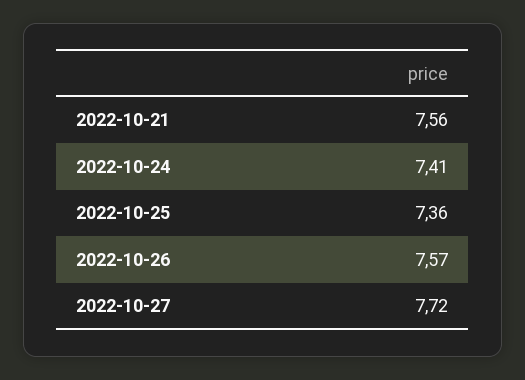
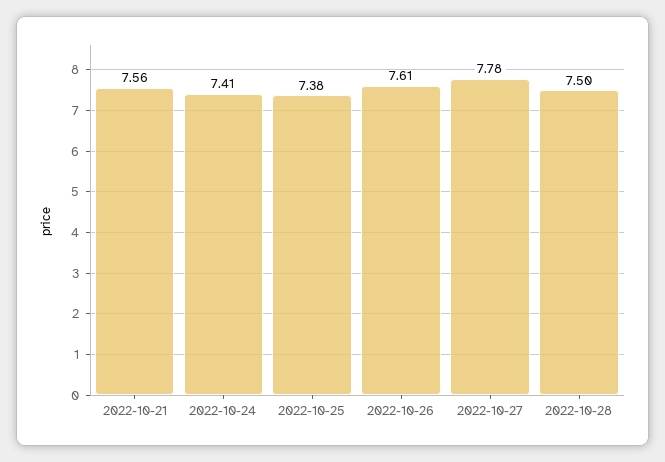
2022-10-25: 7.36 -> 7.38
2022-10-26: 7.57 -> 7.61
2022-10-27: 7.72 -> 7.78
2022-10-28: none -> 7.5

